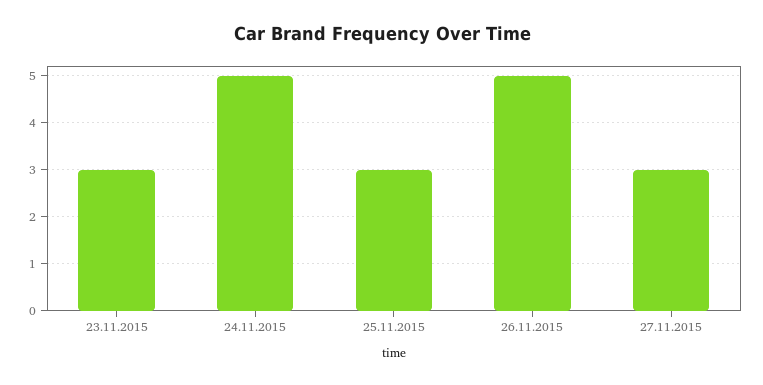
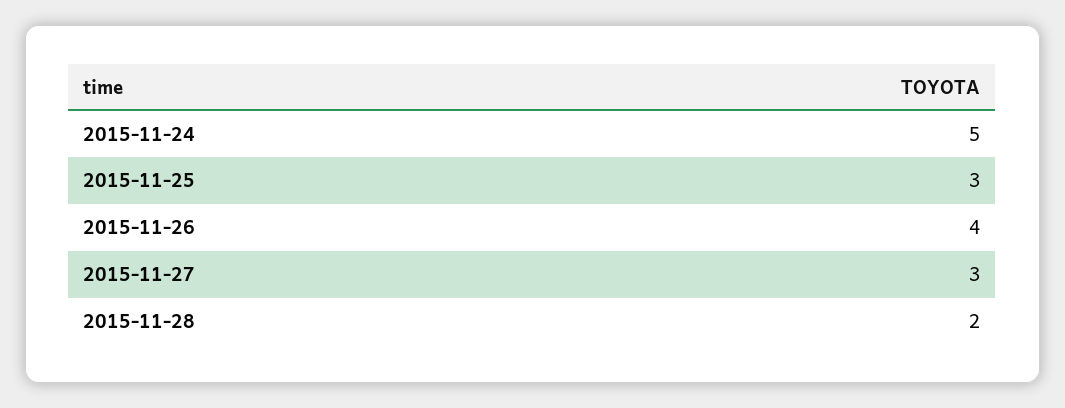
23.11.2015: 3 -> none
26.11.2015: 5 -> 4
2015-11-28: none -> 2

